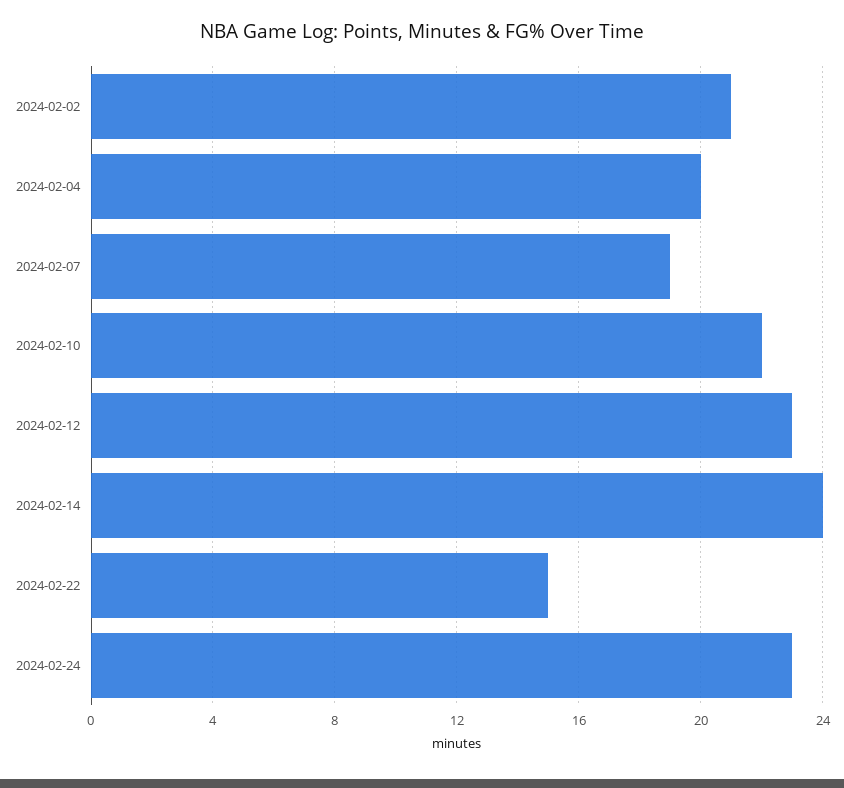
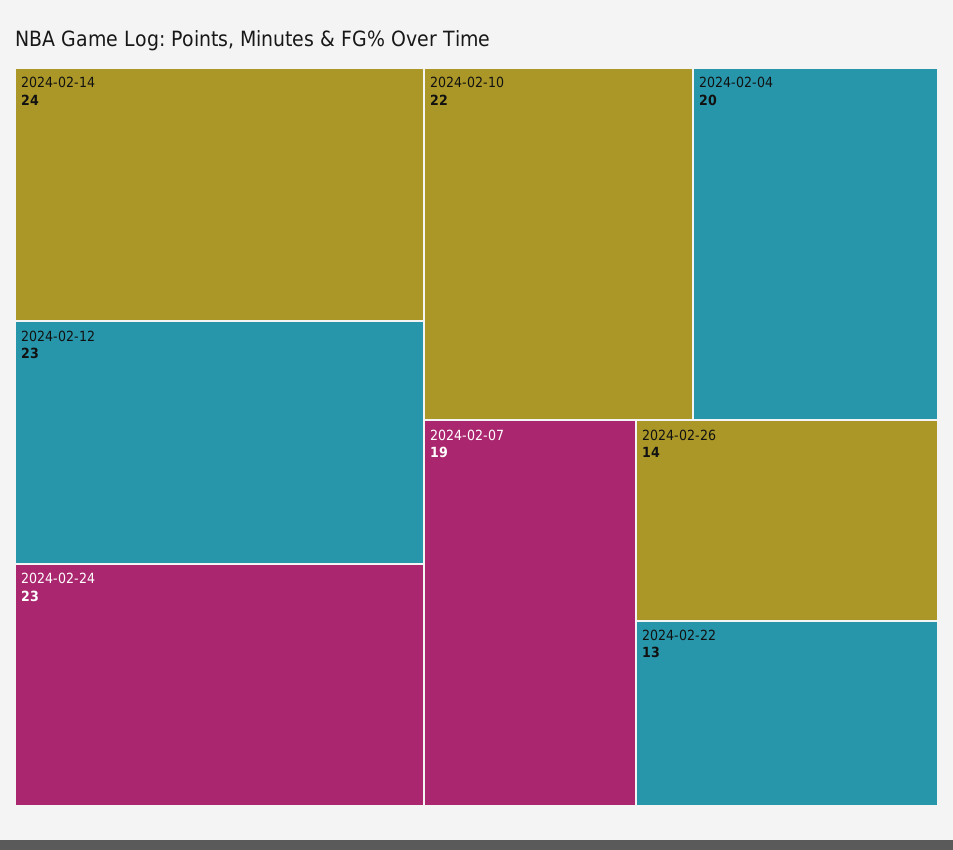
2024-02-02: 21 -> none
2024-02-22: 15 -> 13
2024-02-26: none -> 14

